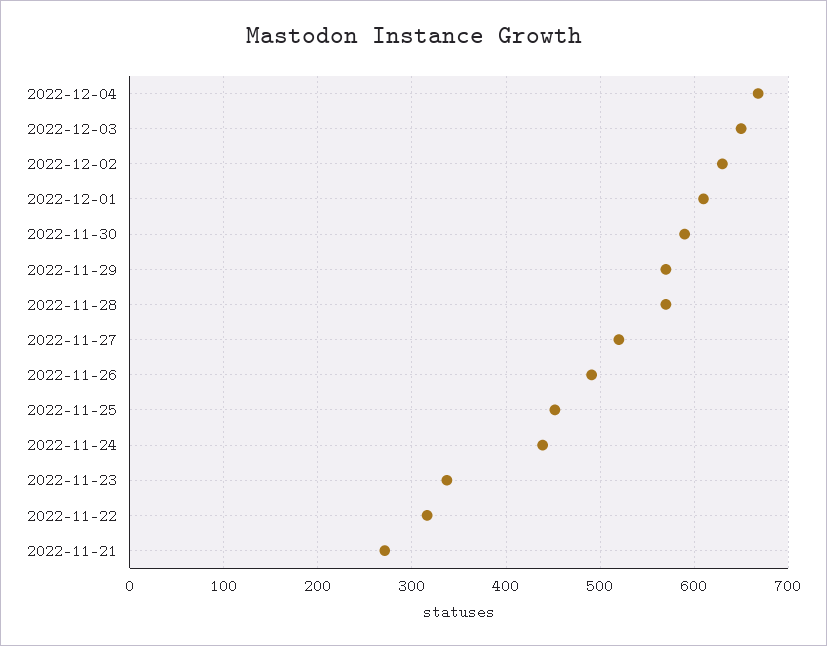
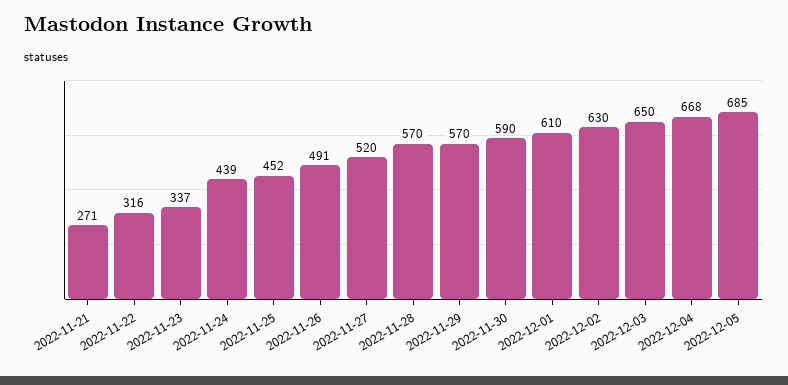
2022-12-05: none -> 685

